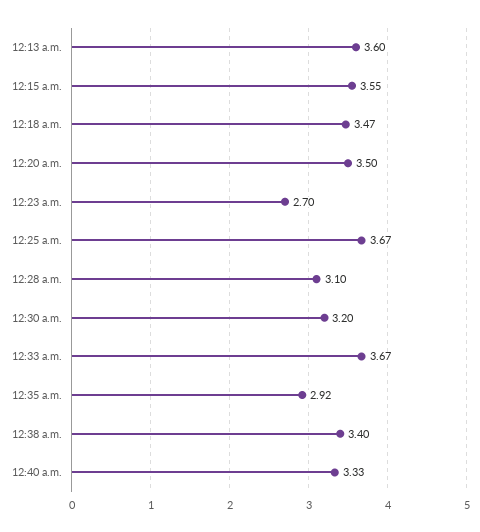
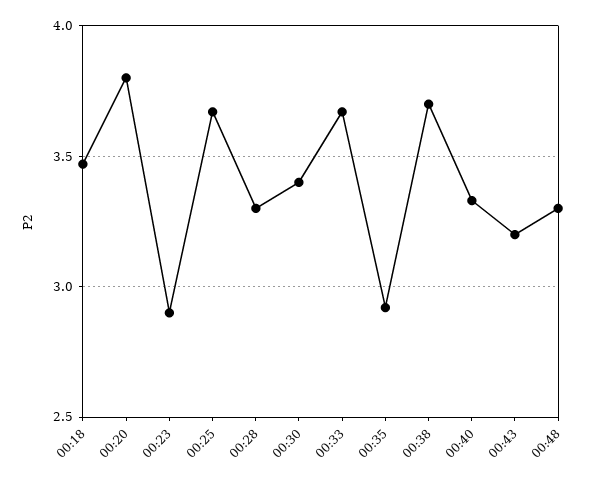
12:13 a.m.: 3.6 -> none
12:15 a.m.: 3.55 -> none
12:20 a.m.: 3.5 -> 3.8
12:23 a.m.: 2.7 -> 2.9
12:28 a.m.: 3.1 -> 3.3
12:30 a.m.: 3.2 -> 3.4
12:38 a.m.: 3.4 -> 3.7
00:43: none -> 3.2
00:48: none -> 3.3

